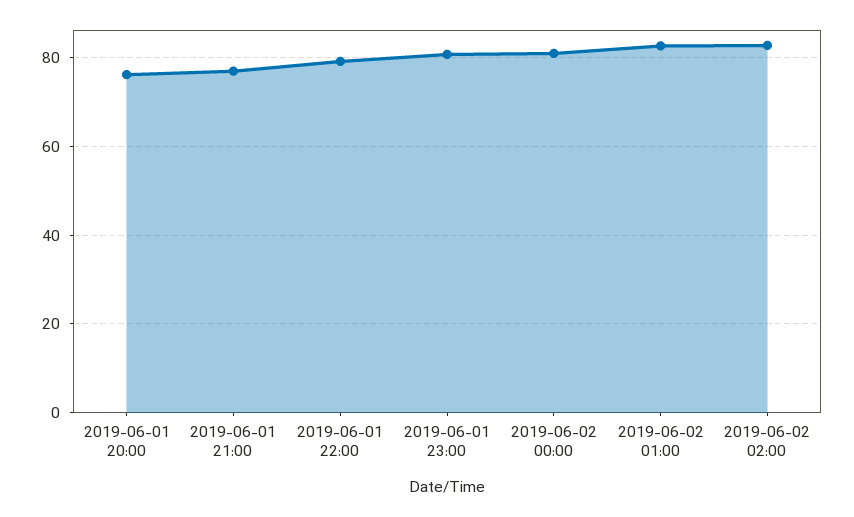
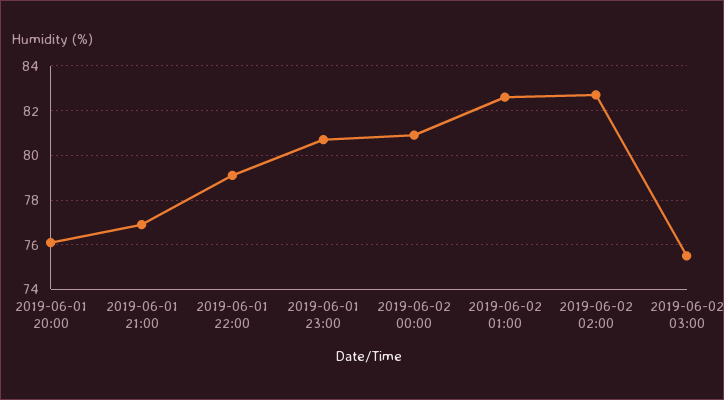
2019-06-02 03:00: none -> 75.5

